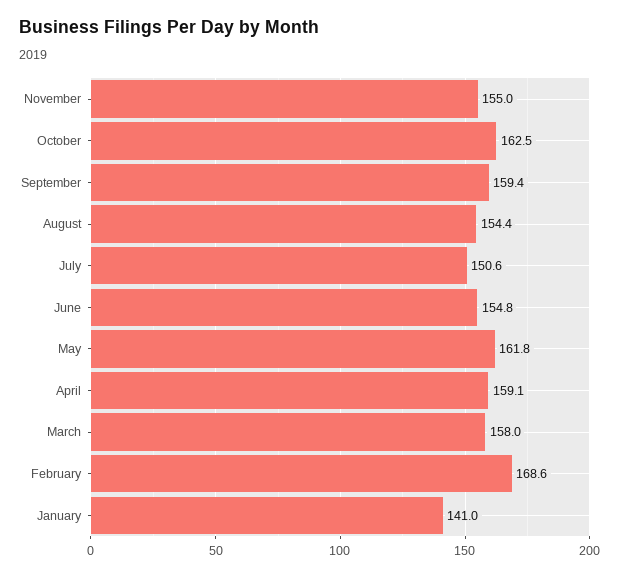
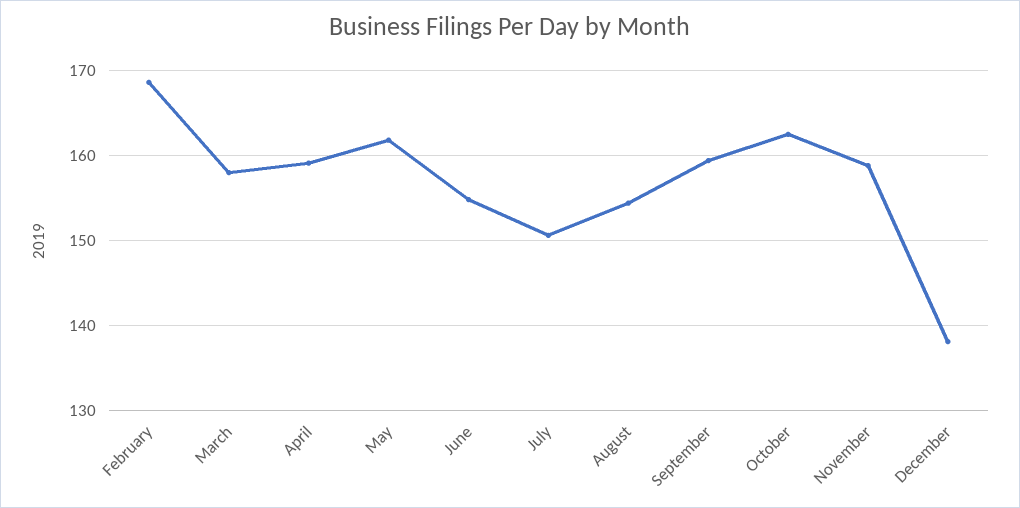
November: 155 -> 159
January: 141 -> none
December: none -> 138

